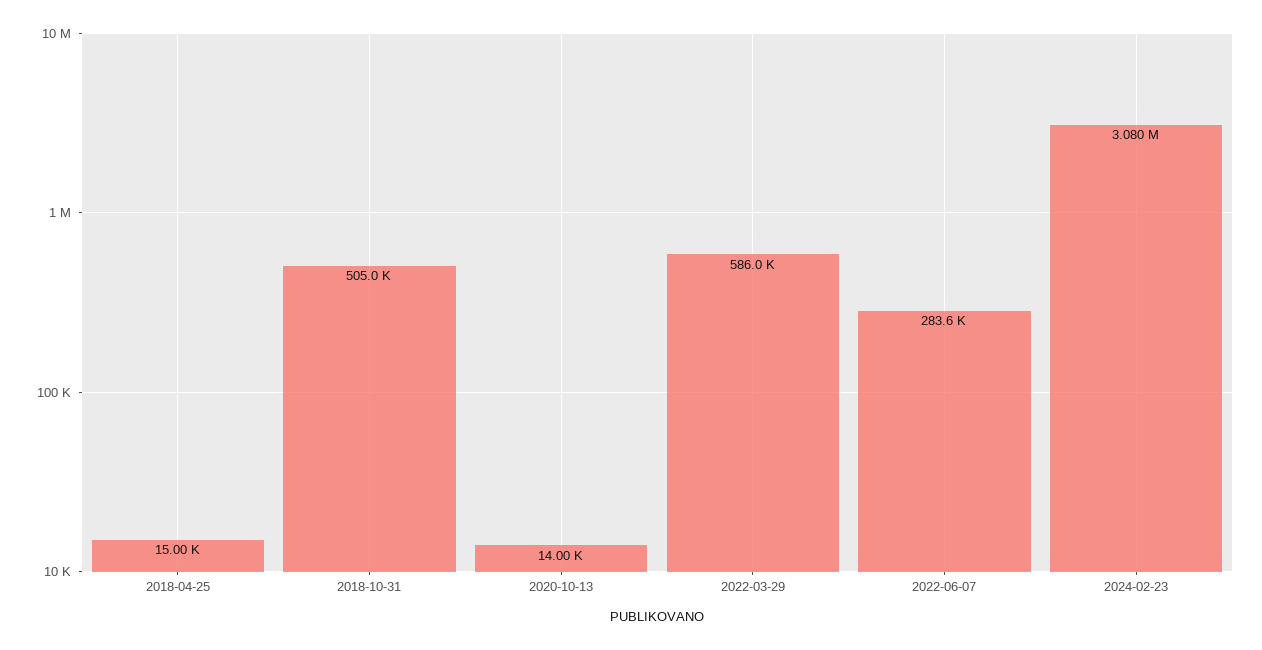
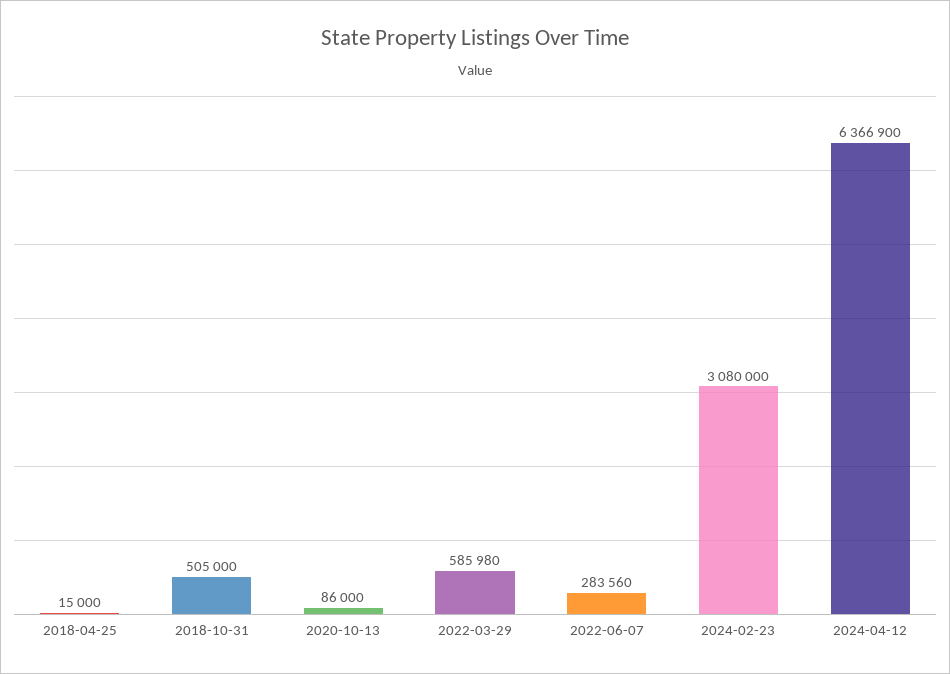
2020-10-13: 14000 -> 86000
2024-04-12: none -> 6366900

